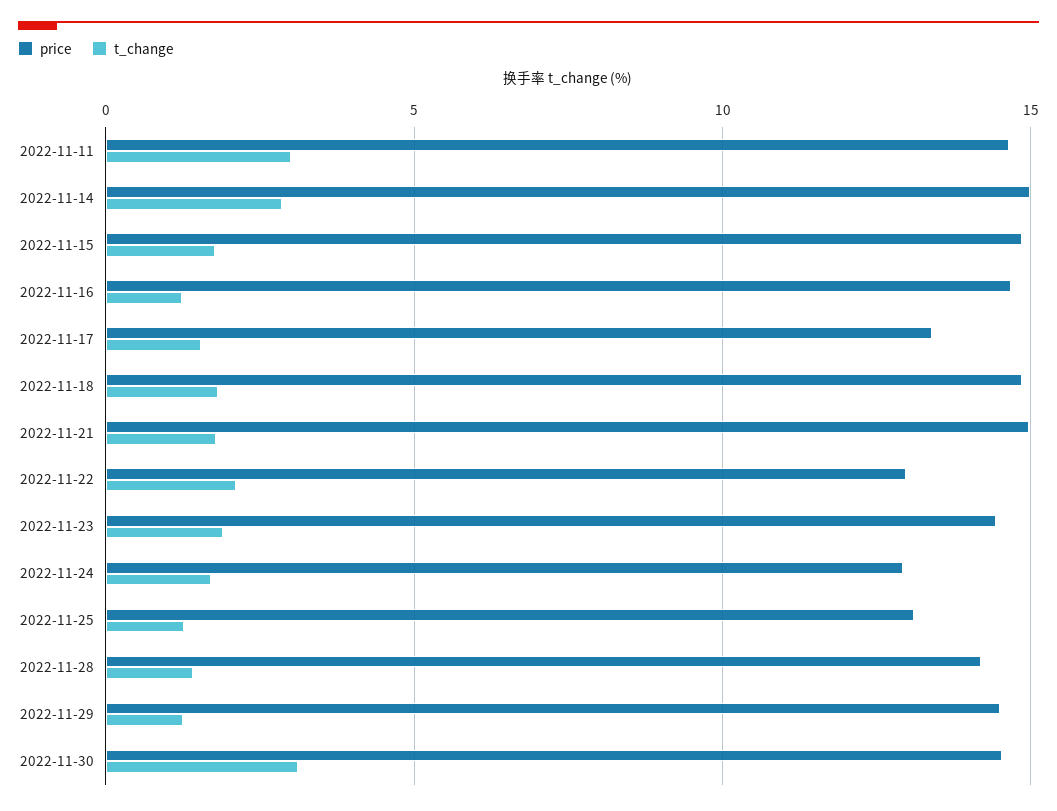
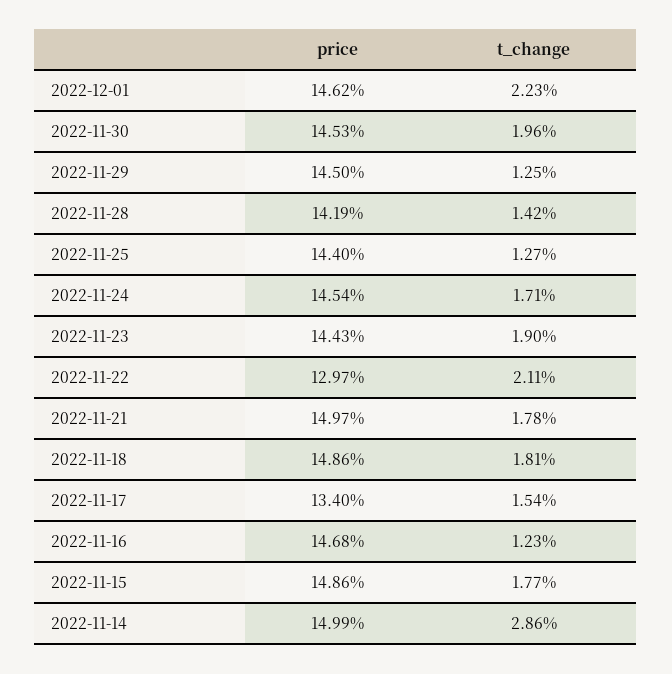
price, 2022-11-11: 14.5 -> none
t_change, 2022-11-11: 3 -> none
price, 2022-11-24: 13 -> 14.54
price, 2022-11-25: 13 -> 14.4
t_change, 2022-11-30: 3 -> 1.96
price, 2022-12-01: none -> 14.62
t_change, 2022-12-01: none -> 2.23

